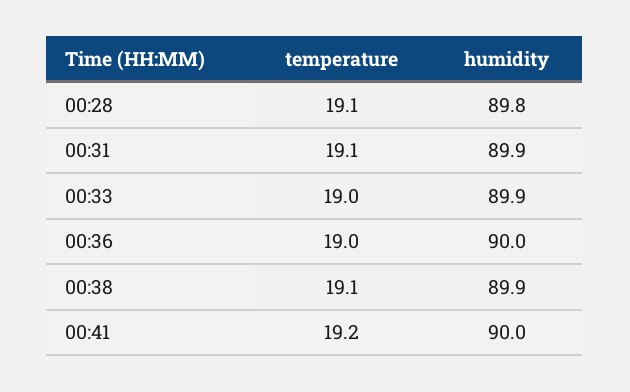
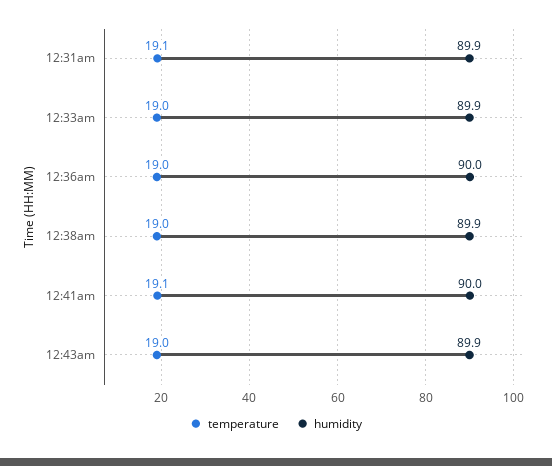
temperature, 00:28: 19.1 -> none
humidity, 00:28: 89.8 -> none
temperature, 00:38: 19.1 -> 19
temperature, 00:41: 19.2 -> 19.1
temperature, 12:43am: none -> 19
humidity, 12:43am: none -> 89.9

